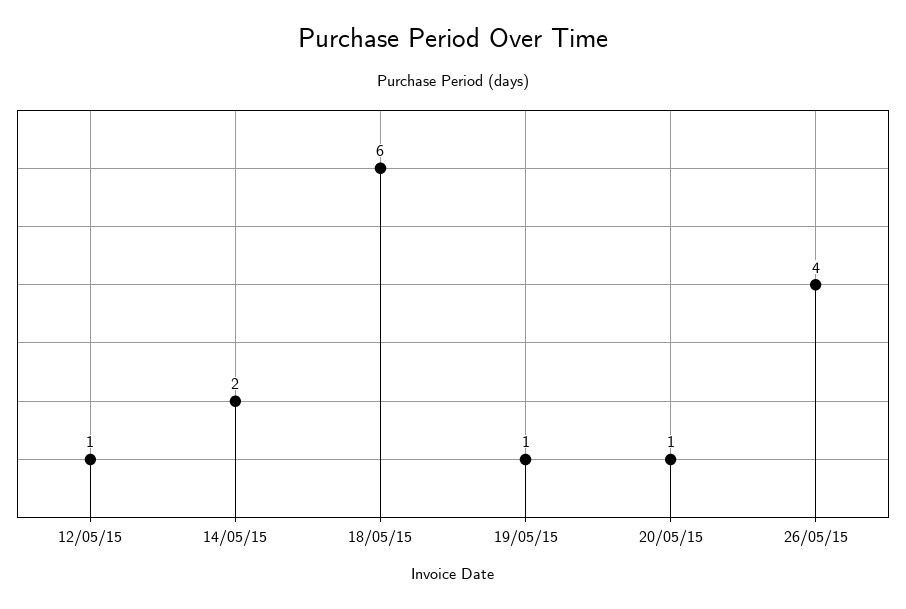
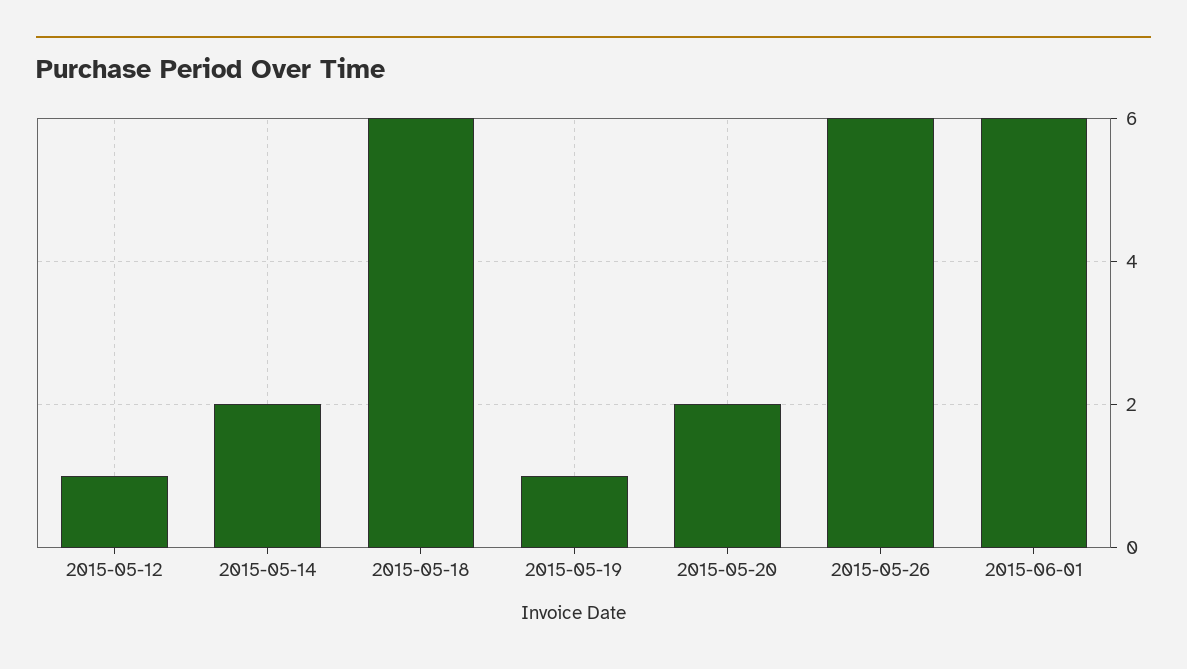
20/05/15: 1 -> 2
26/05/15: 4 -> 6
2015-06-01: none -> 6

